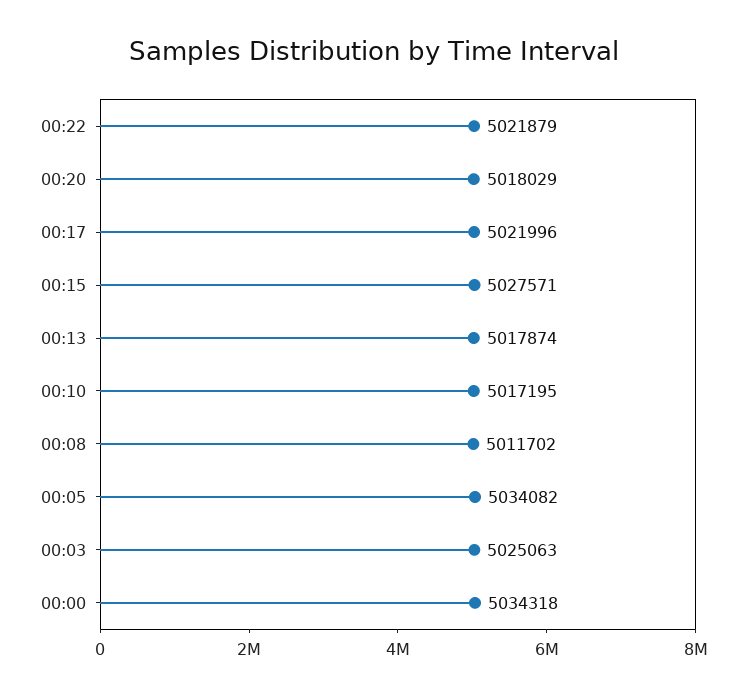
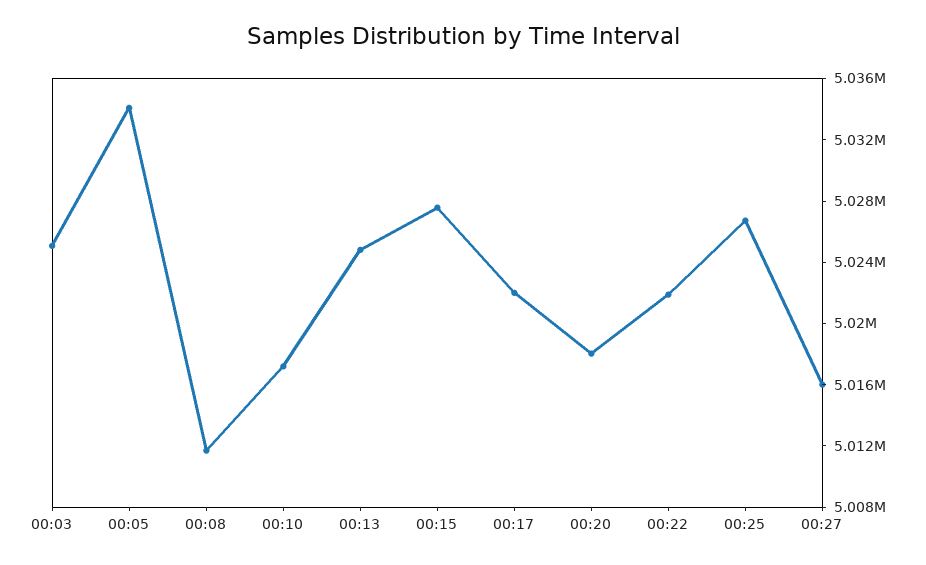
00:13: 5017874 -> 5025000
00:00: 5034318 -> none
00:25: none -> 5027000
00:27: none -> 5016000

